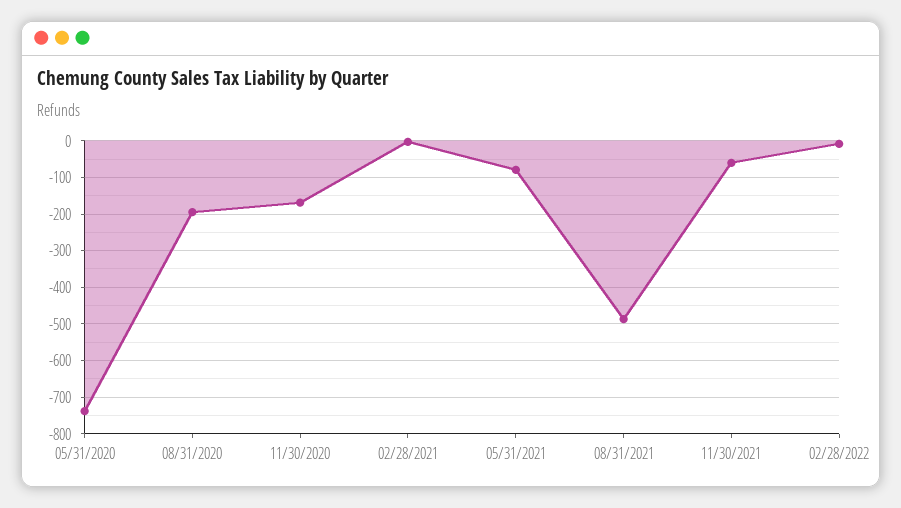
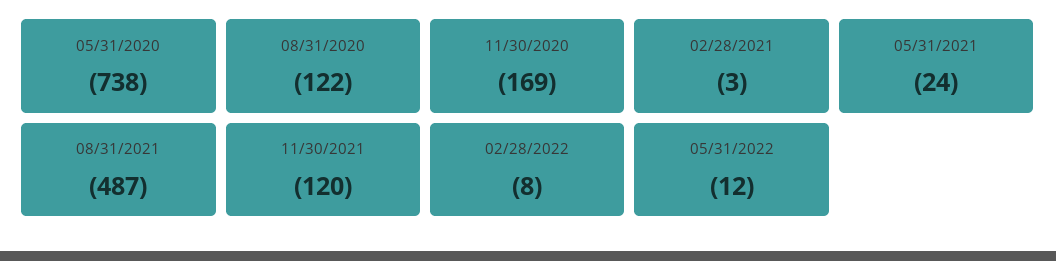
08/31/2020: -200 -> -122
05/31/2021: -80 -> -24
11/30/2021: -60 -> -120
05/31/2022: none -> -12

